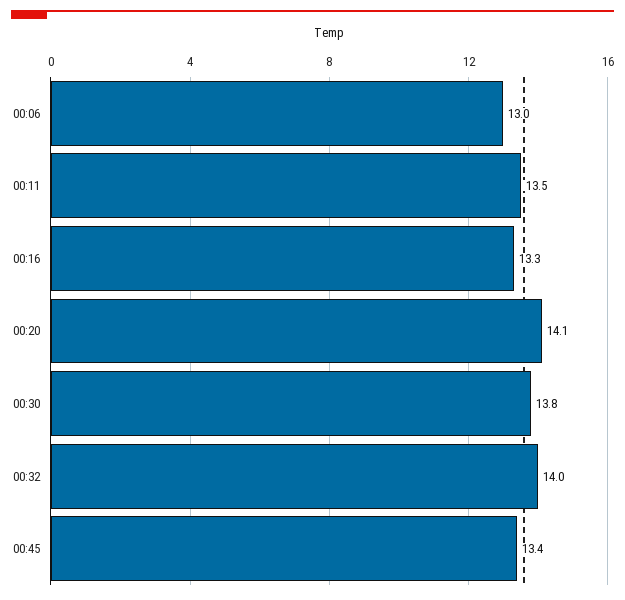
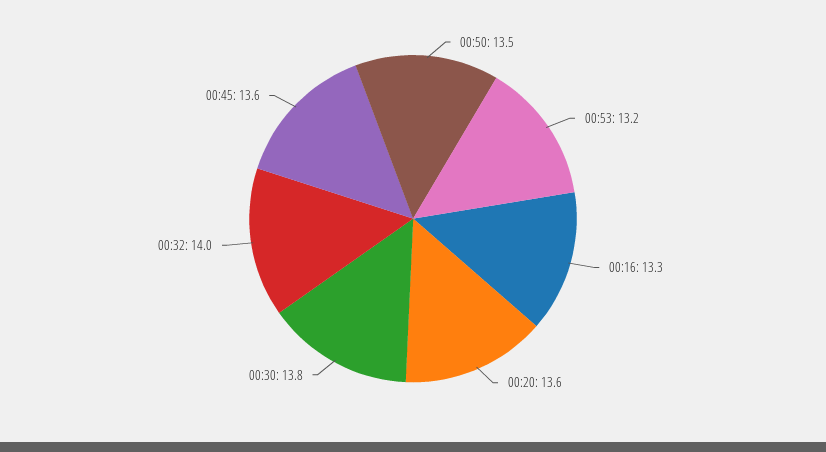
00:06: 13 -> none
00:11: 13.5 -> none
00:20: 14.1 -> 13.6
00:45: 13.4 -> 13.6
00:50: none -> 13.5
00:53: none -> 13.2

